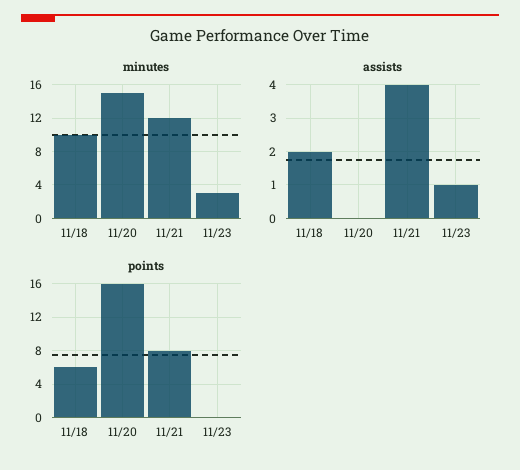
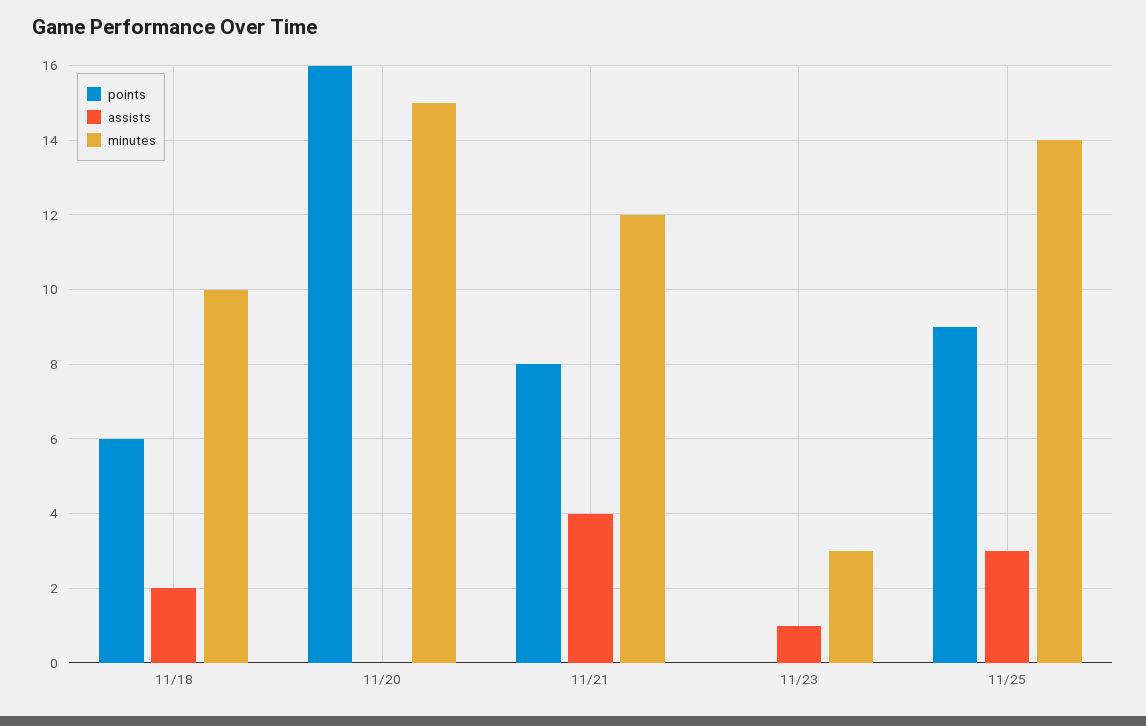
points, 11/25: none -> 9
assists, 11/25: none -> 3
minutes, 11/25: none -> 14

